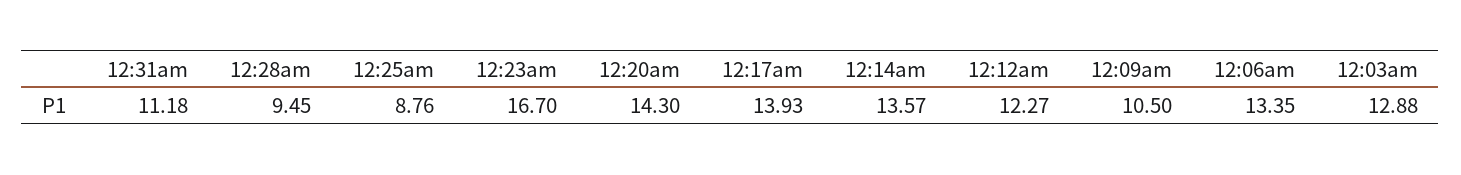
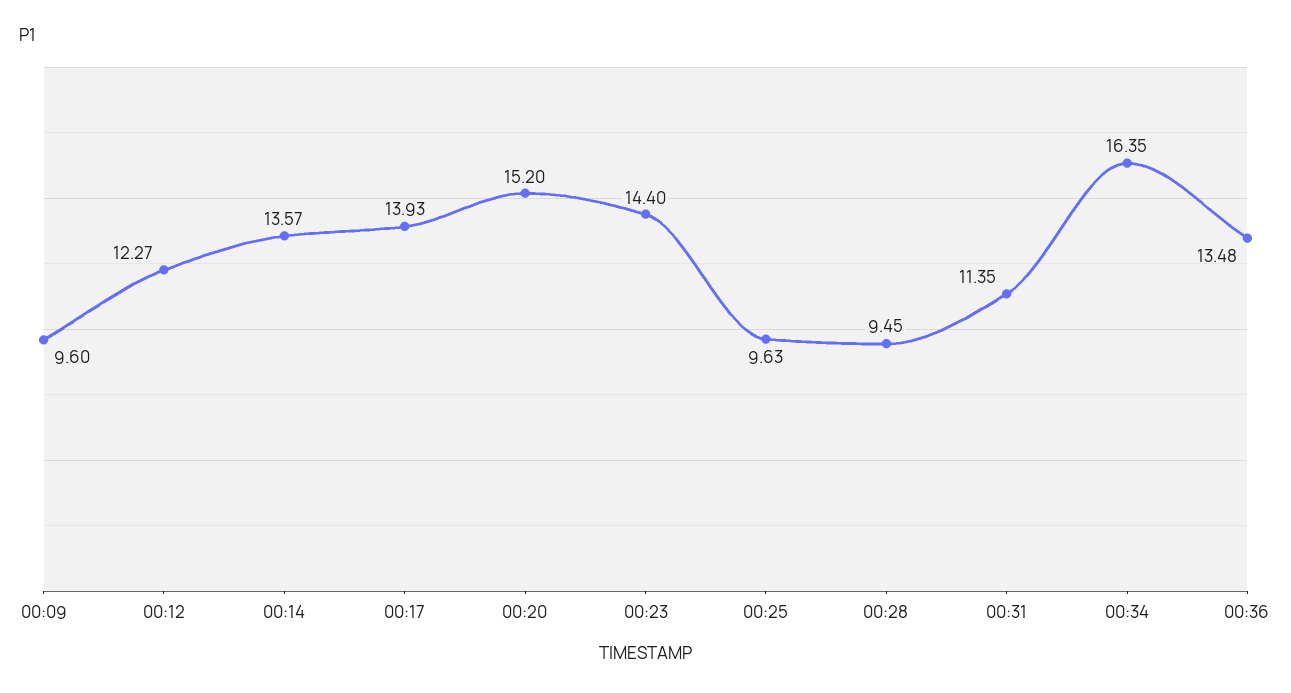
12:31am: 11.18 -> 11.35
12:25am: 8.76 -> 9.63
12:23am: 16.7 -> 14.4
12:20am: 14.3 -> 15.2
12:09am: 10.5 -> 9.6
12:06am: 13.35 -> none
12:03am: 12.88 -> none
00:34: none -> 16.35
00:36: none -> 13.48

